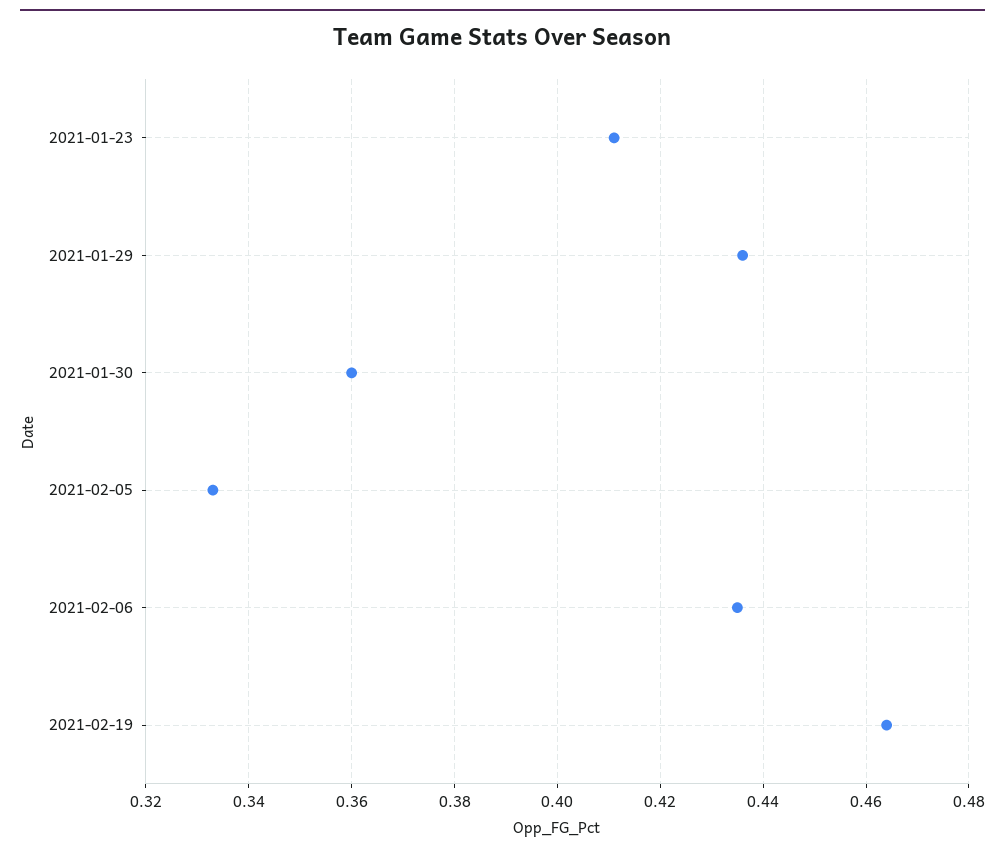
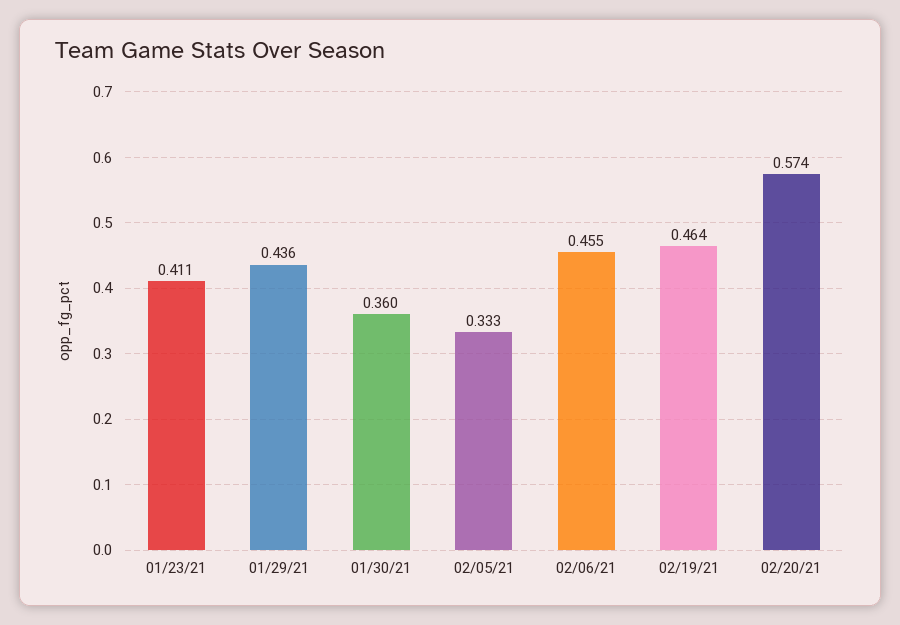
2021-02-06: 0.435 -> 0.455
02/20/21: none -> 0.574

